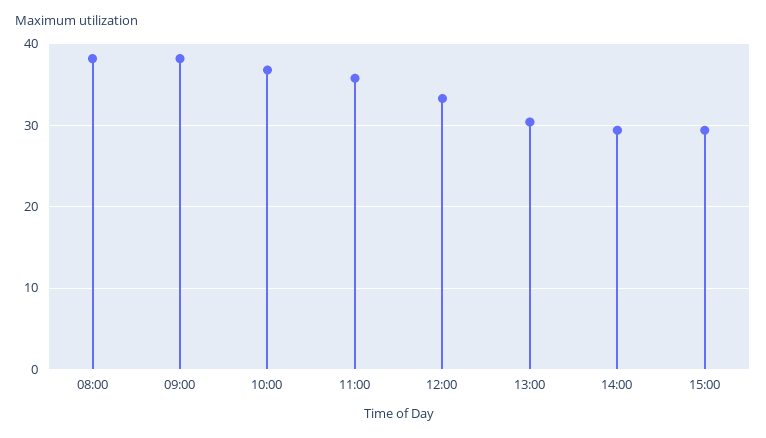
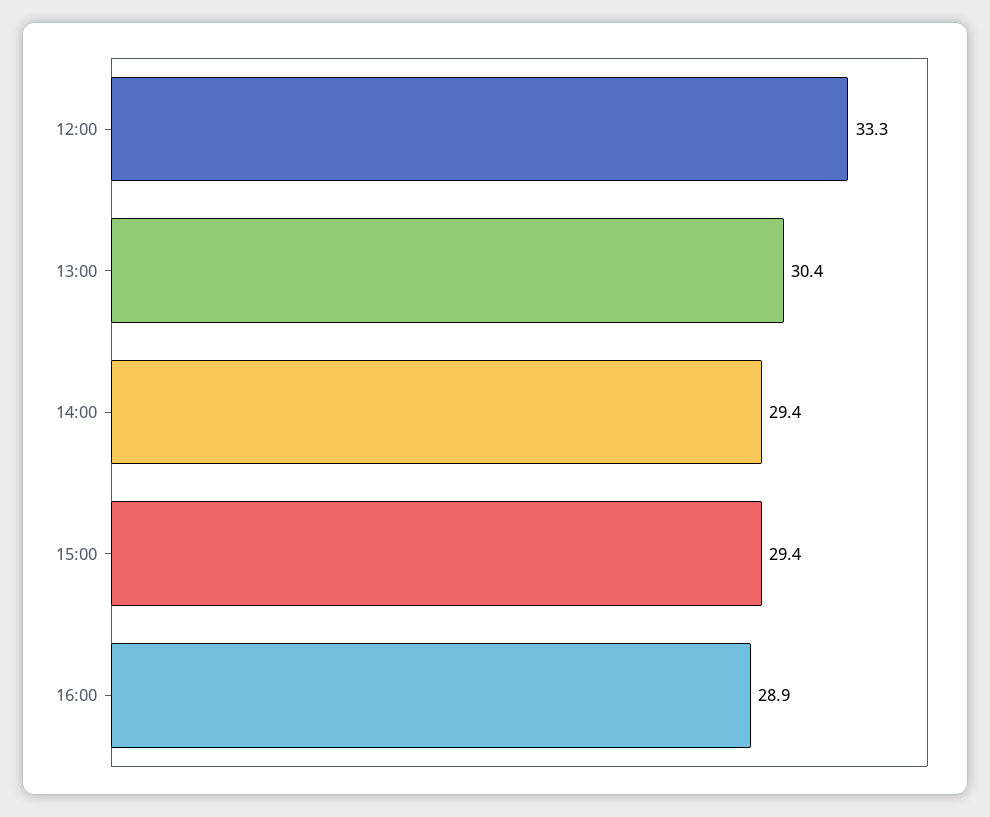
08:00: 38 -> none
09:00: 38 -> none
10:00: 37 -> none
11:00: 36 -> none
16:00: none -> 28.9

